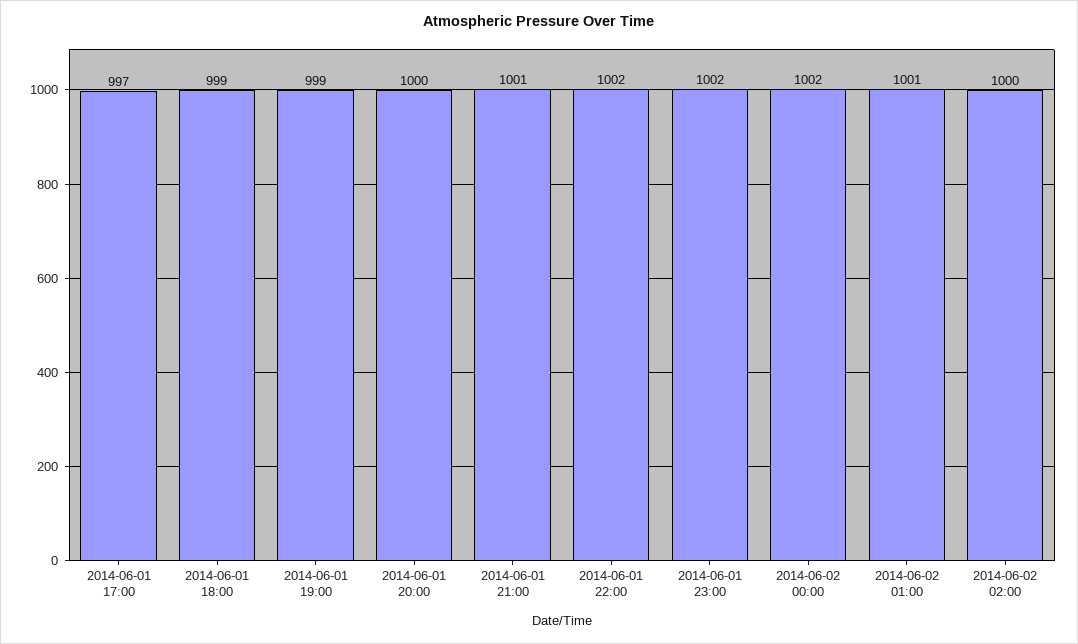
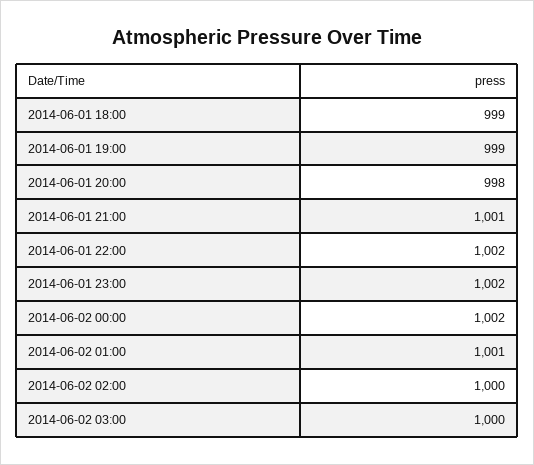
2014-06-01 17:00: 997 -> none
2014-06-01 20:00: 1000 -> 998
2014-06-02 03:00: none -> 1000

